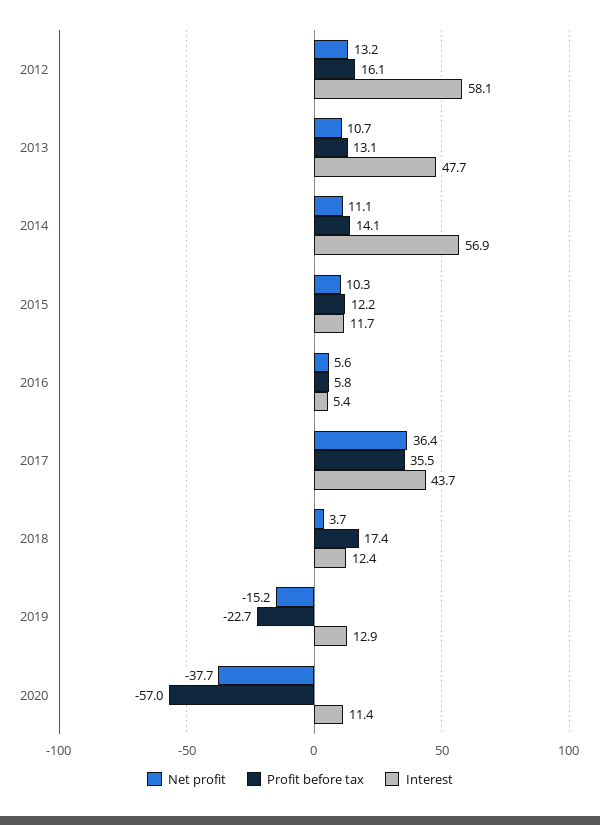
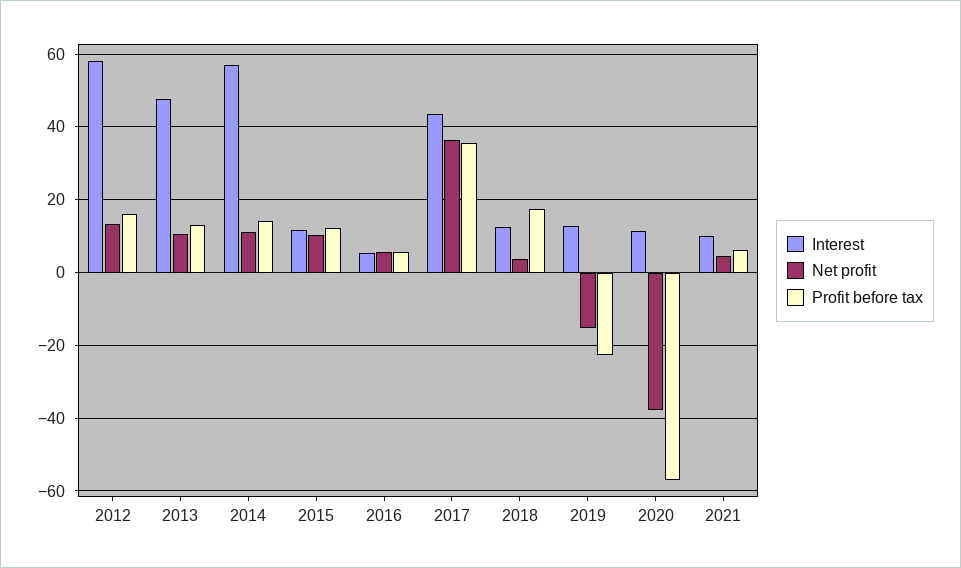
Interest, 2021: none -> 10
Net profit, 2021: none -> 4
Profit before tax, 2021: none -> 6

